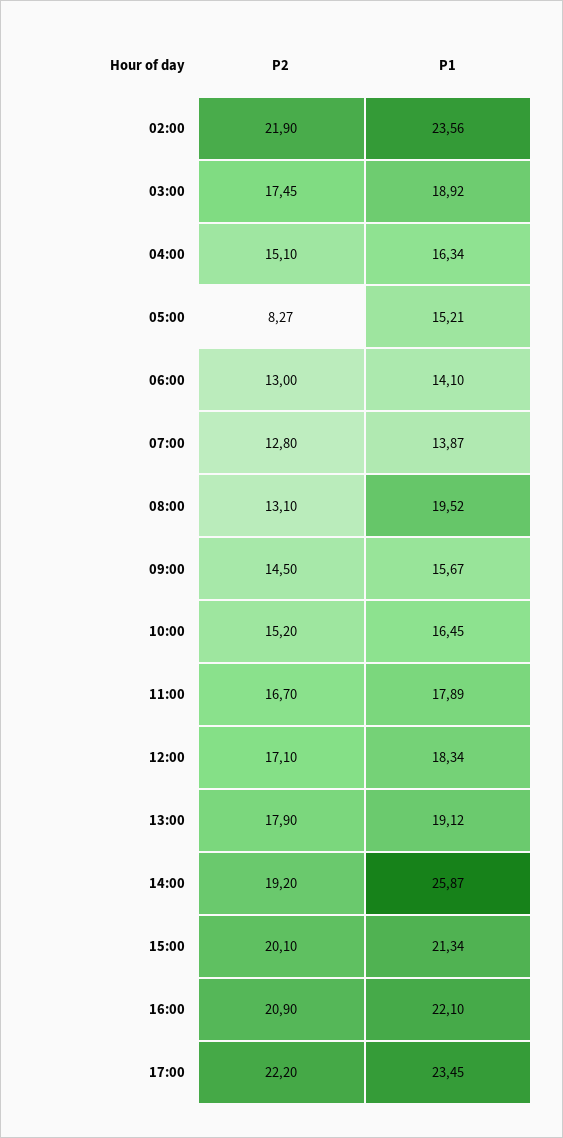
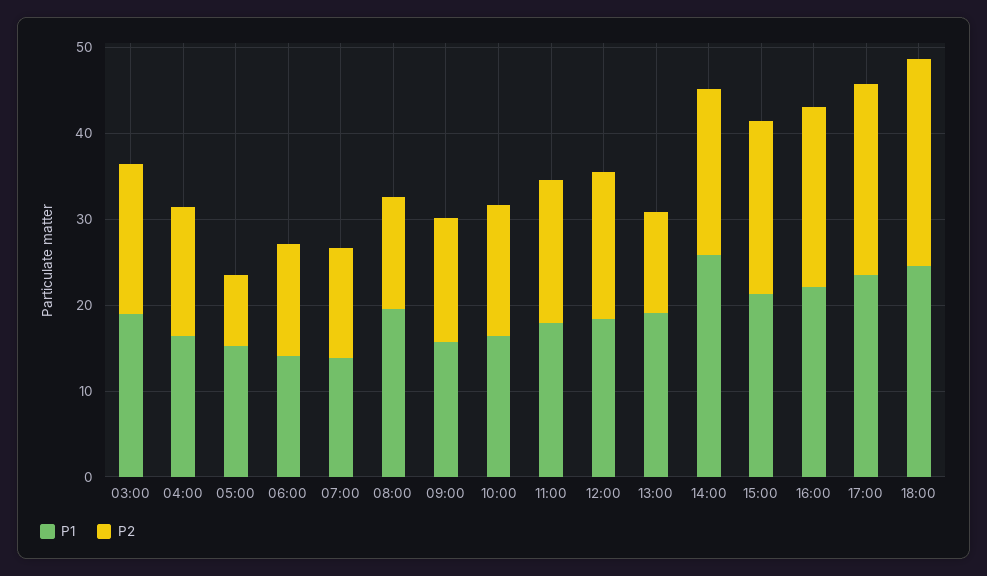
P2, 02:00: 21.9 -> none
P1, 02:00: 23.56 -> none
P2, 13:00: 17.9 -> 12
P1, 18:00: none -> 24
P2, 18:00: none -> 24

